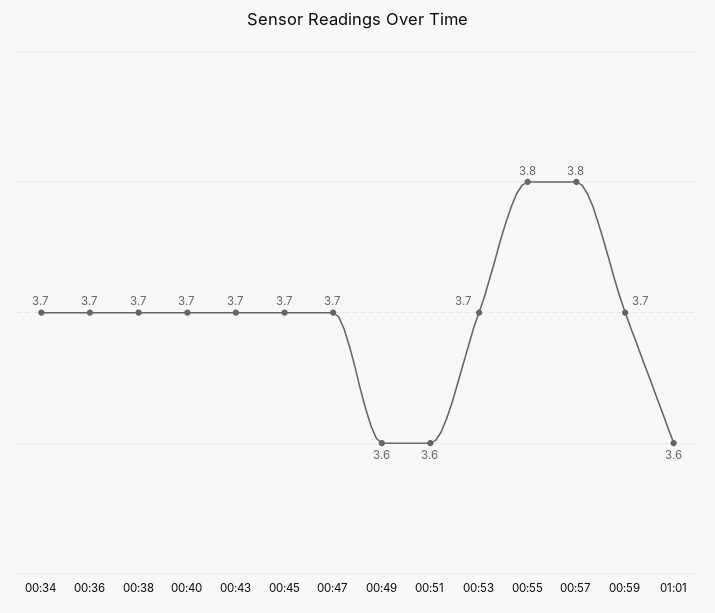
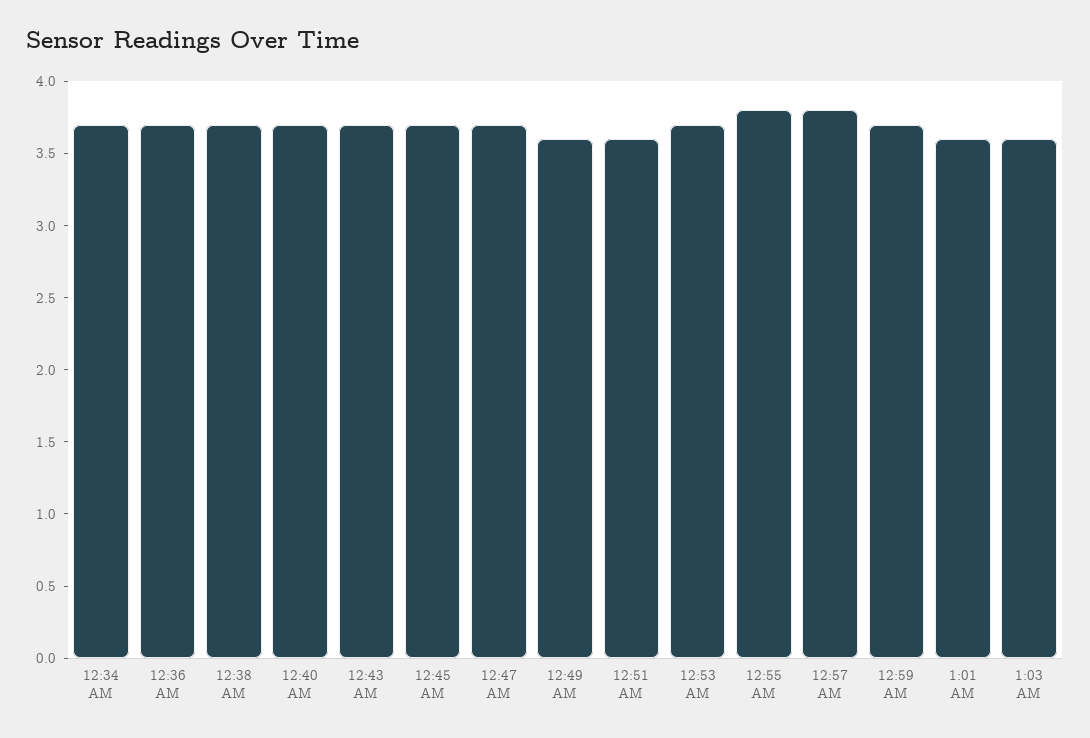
1:03 AM: none -> 3.6

